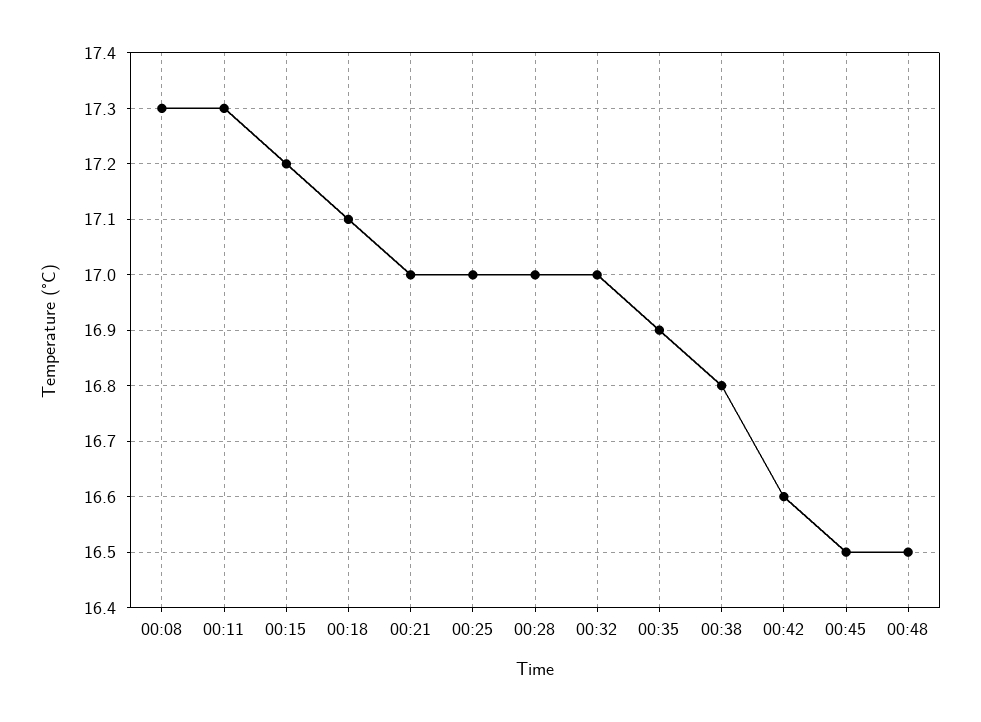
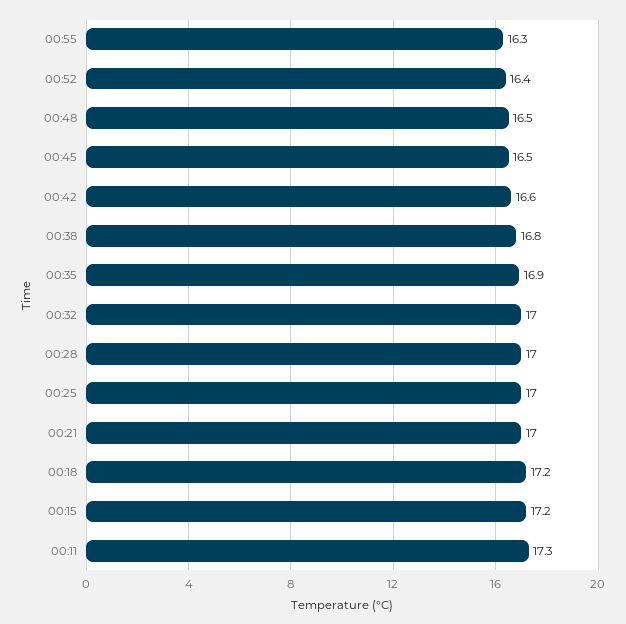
00:08: 17.3 -> none
00:18: 17.1 -> 17.2
00:55: none -> 16.3
00:52: none -> 16.4

